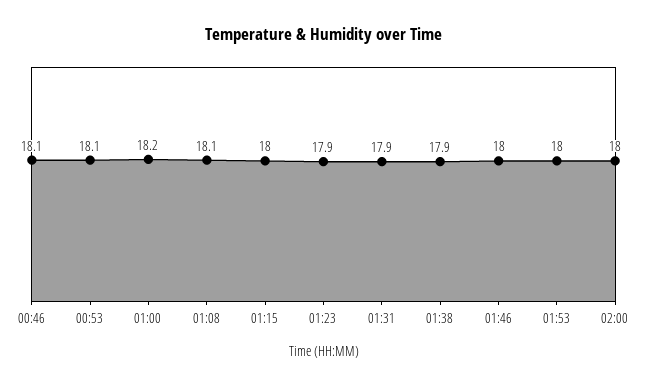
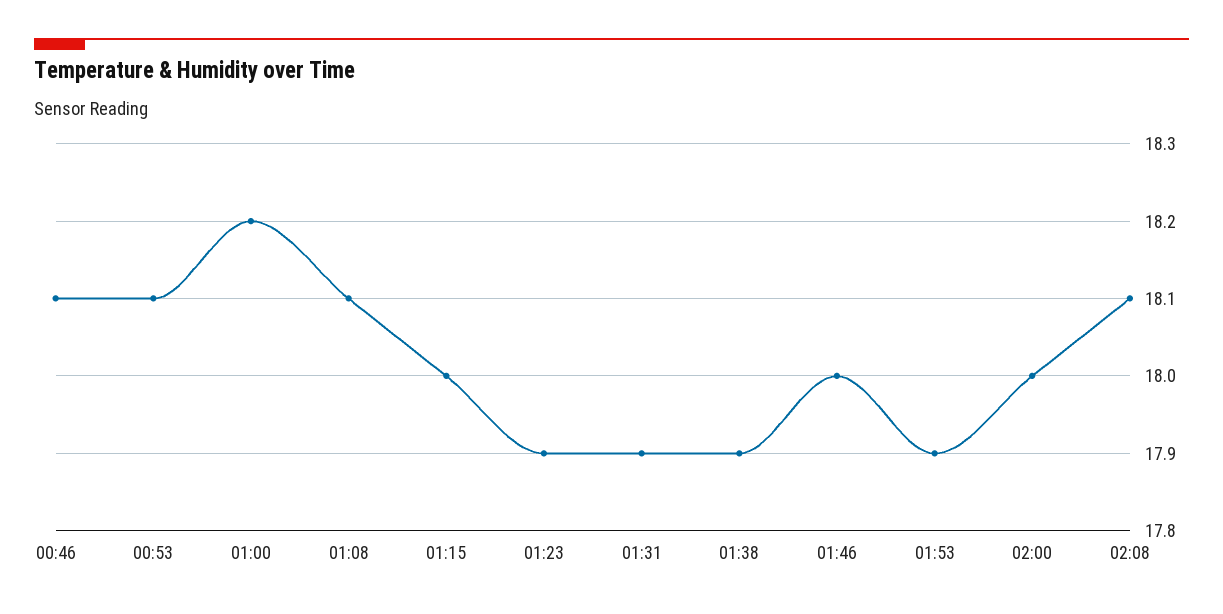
01:53: 18 -> 17.9
02:08: none -> 18.1

